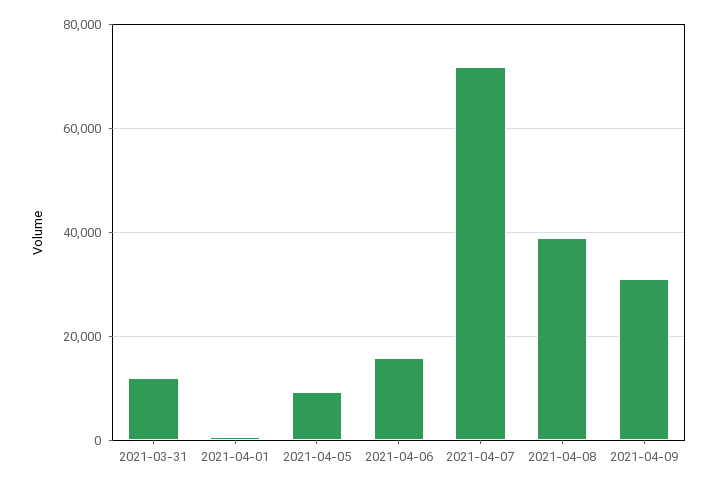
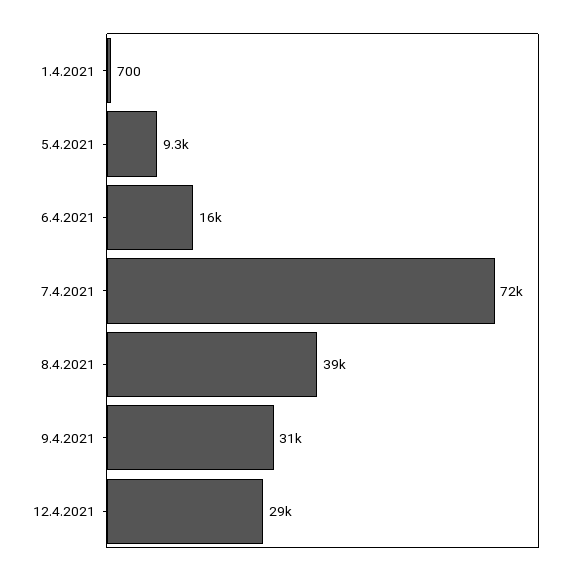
2021-03-31: 12000 -> none
12.4.2021: none -> 29000

